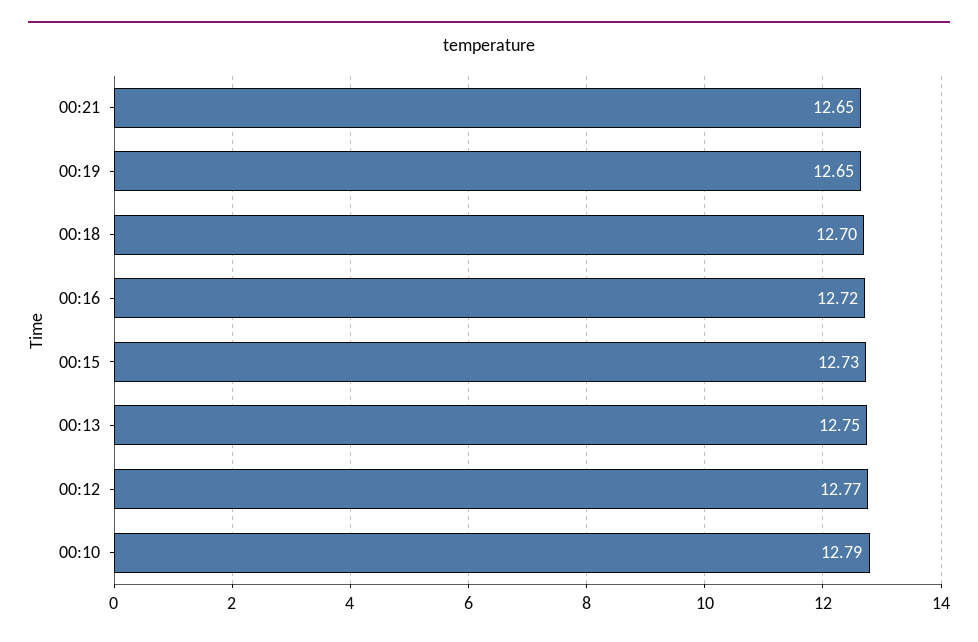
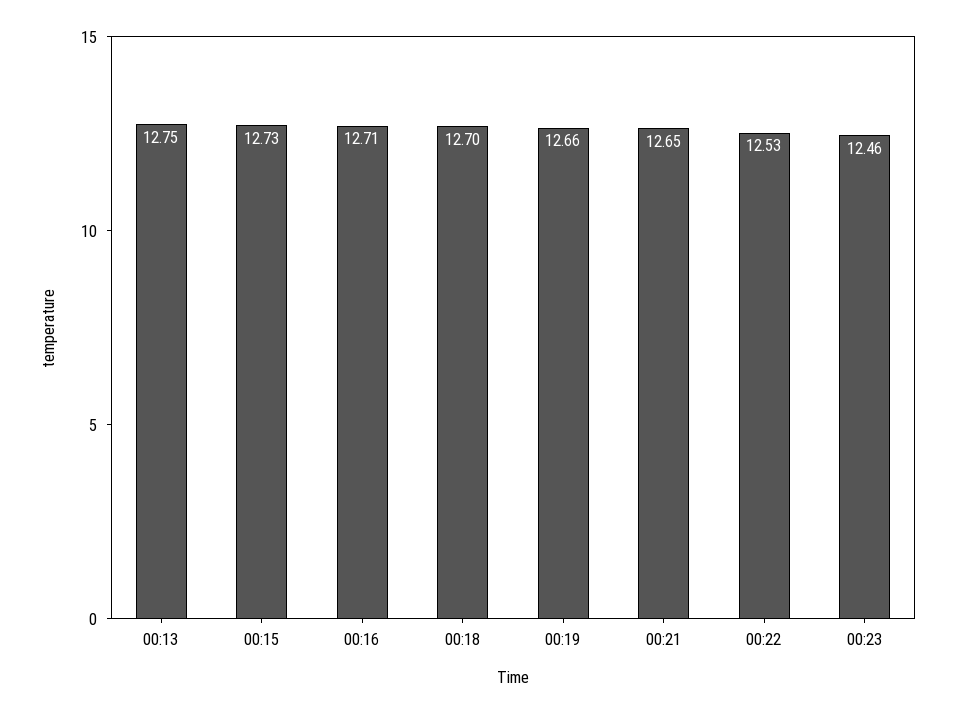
00:19: 12.65 -> 12.66
00:16: 12.72 -> 12.71
00:12: 12.77 -> none
00:10: 12.79 -> none
00:22: none -> 12.53
00:23: none -> 12.46

